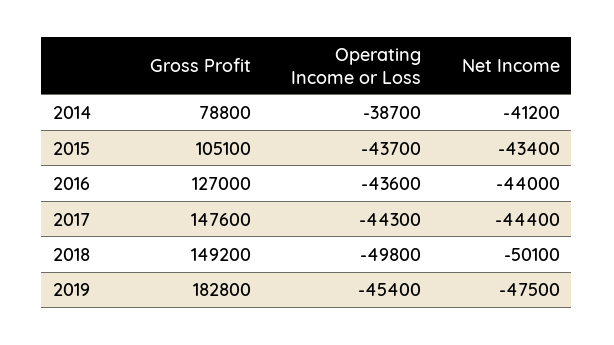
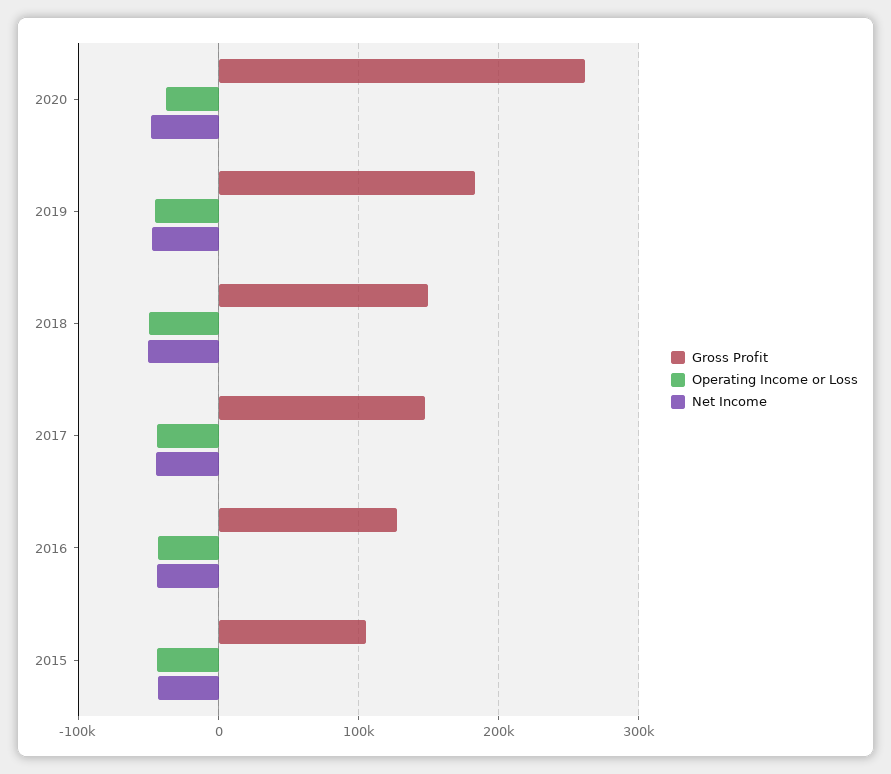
Gross Profit, 2014: 78800 -> none
Operating Income or Loss, 2014: -38700 -> none
Net Income, 2014: -41200 -> none
Gross Profit, 2020: none -> 260000
Operating Income or Loss, 2020: none -> -40000
Net Income, 2020: none -> -50000

